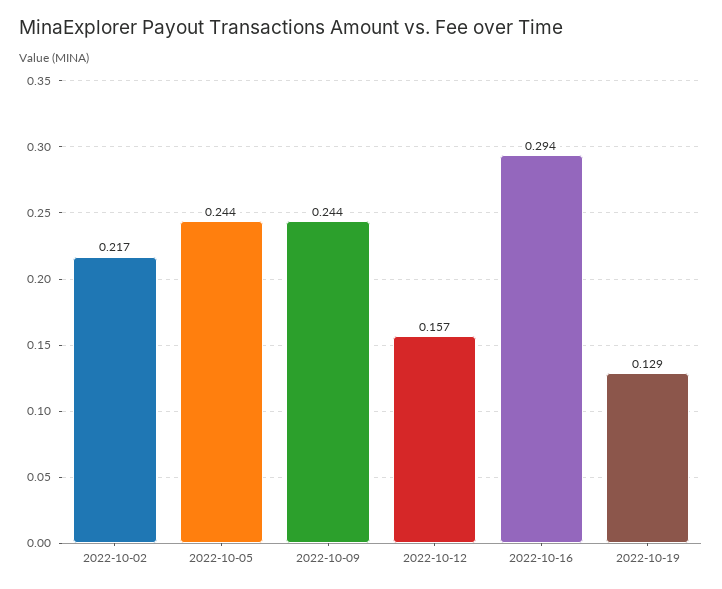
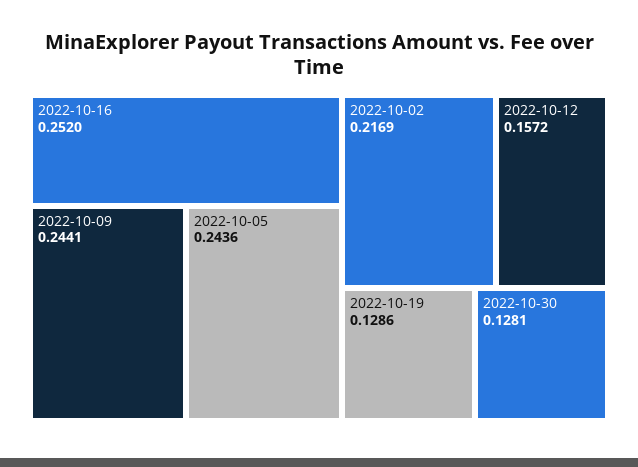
2022-10-16: 0.294 -> 0.252
2022-10-30: none -> 0.1281

